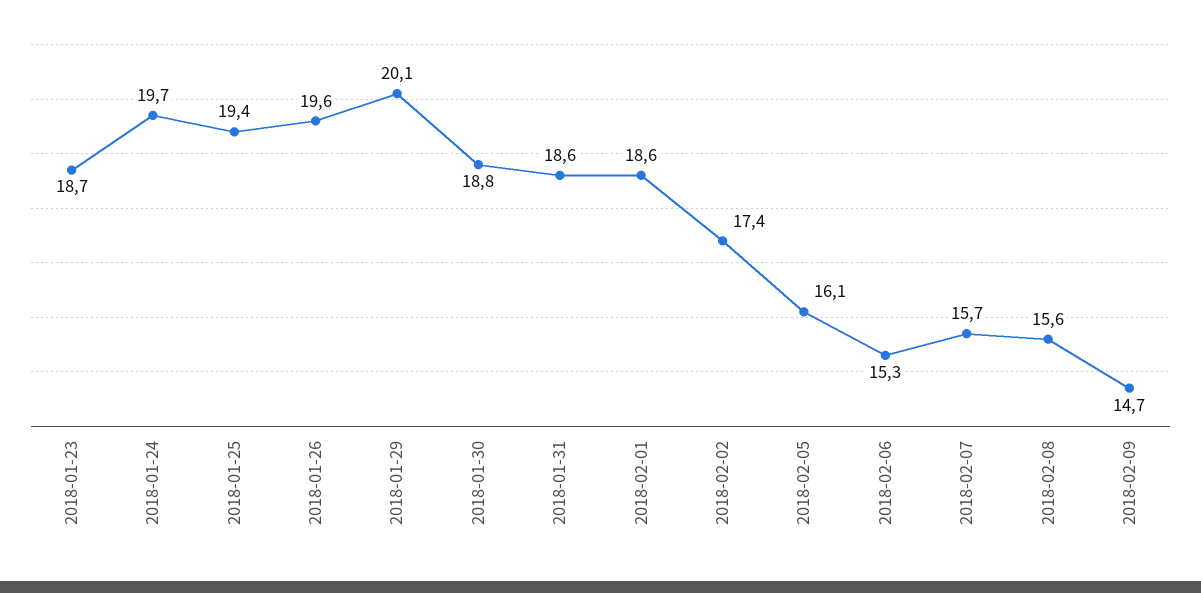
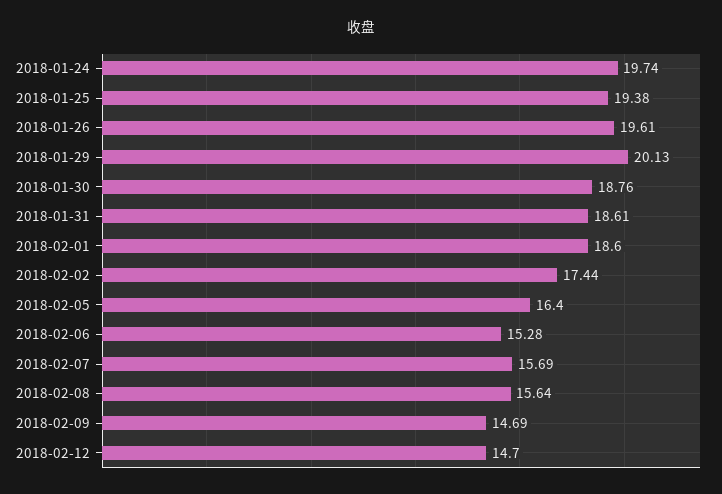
2018-01-23: 18.7 -> none
2018-02-05: 16.1 -> 16.4
2018-02-12: none -> 14.7

